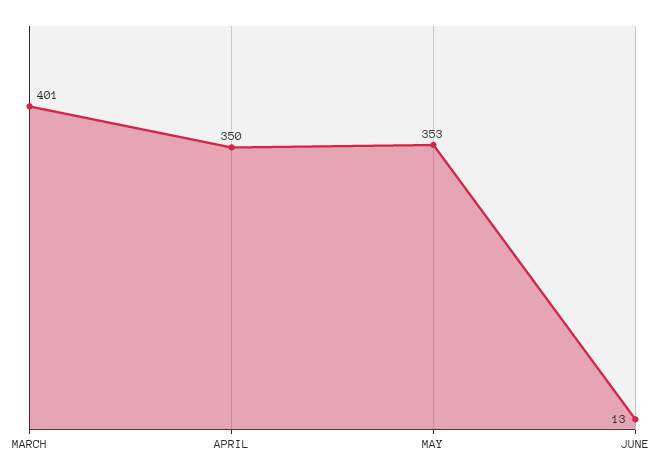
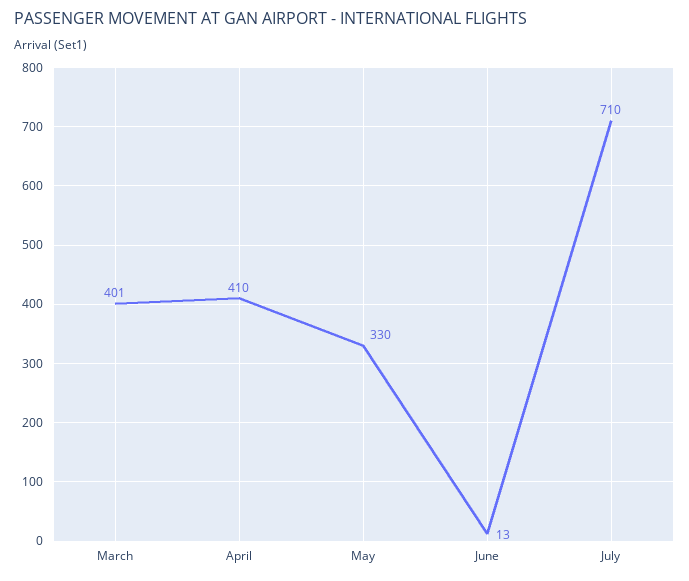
APRIL: 350 -> 410
MAY: 353 -> 330
July: none -> 710

